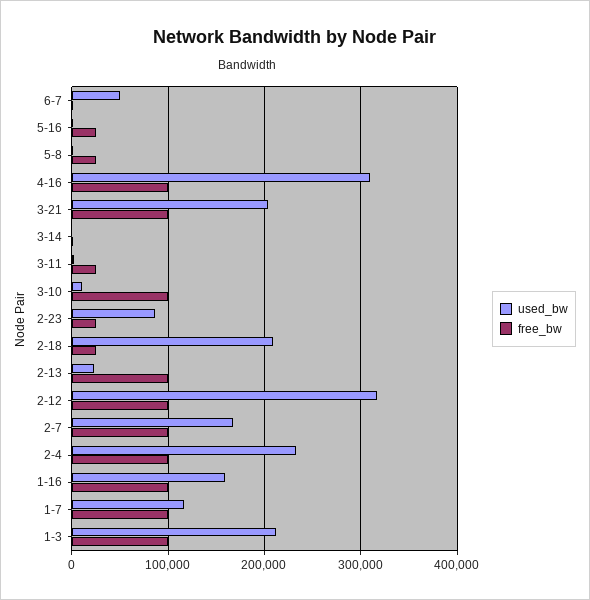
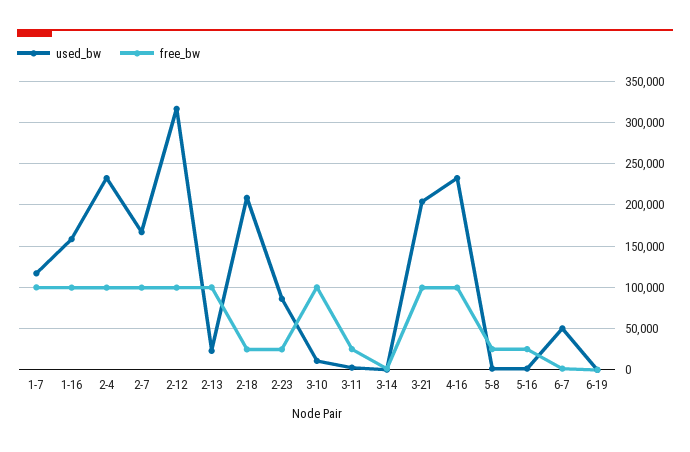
used_bw, 4-16: 310000 -> 230000
used_bw, 1-3: 210000 -> none
free_bw, 1-3: 100000 -> none
used_bw, 6-19: none -> 0
free_bw, 6-19: none -> 0

